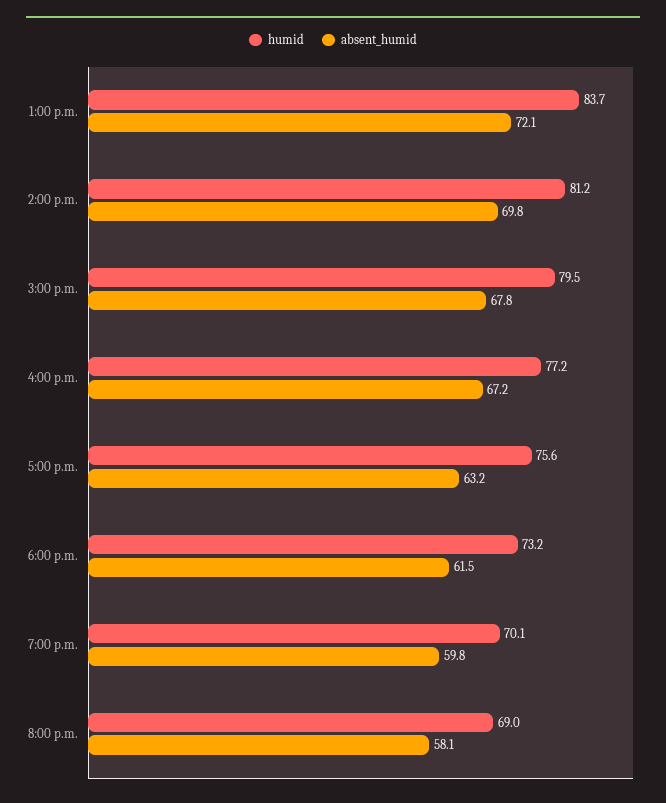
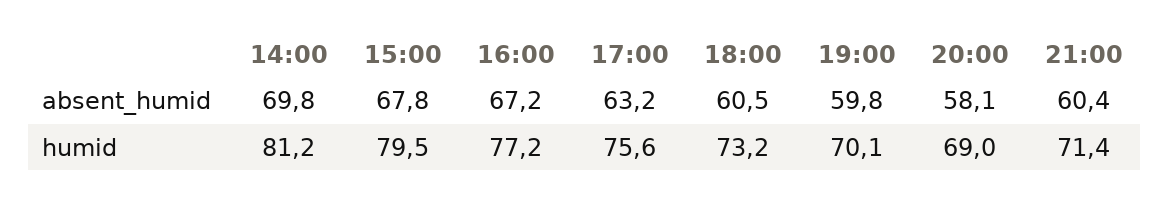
humid, 1:00 p.m.: 83.7 -> none
absent_humid, 1:00 p.m.: 72.1 -> none
absent_humid, 6:00 p.m.: 61.5 -> 60.5
absent_humid, 21:00: none -> 60.4
humid, 21:00: none -> 71.4

